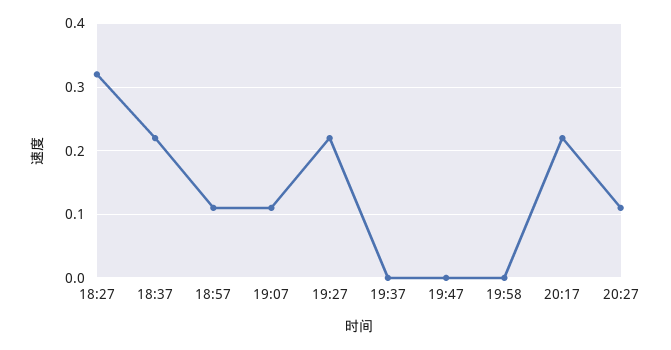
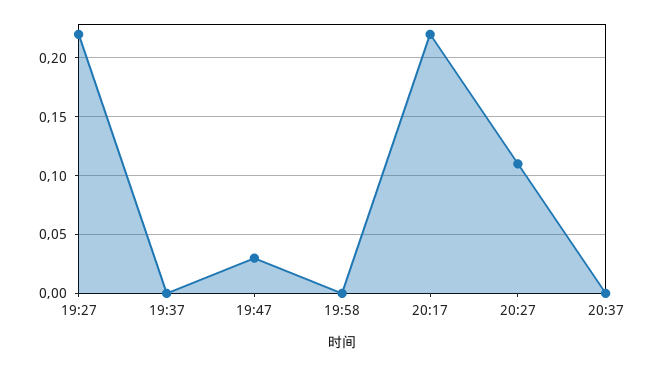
18:27: 0.32 -> none
18:37: 0.22 -> none
18:57: 0.11 -> none
19:07: 0.11 -> none
19:47: 0 -> 0.03
20:37: none -> 0

